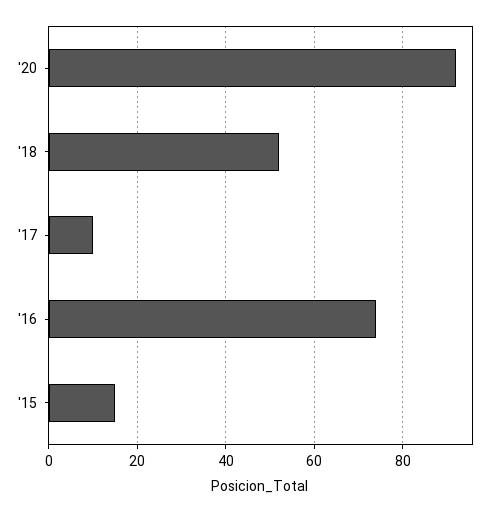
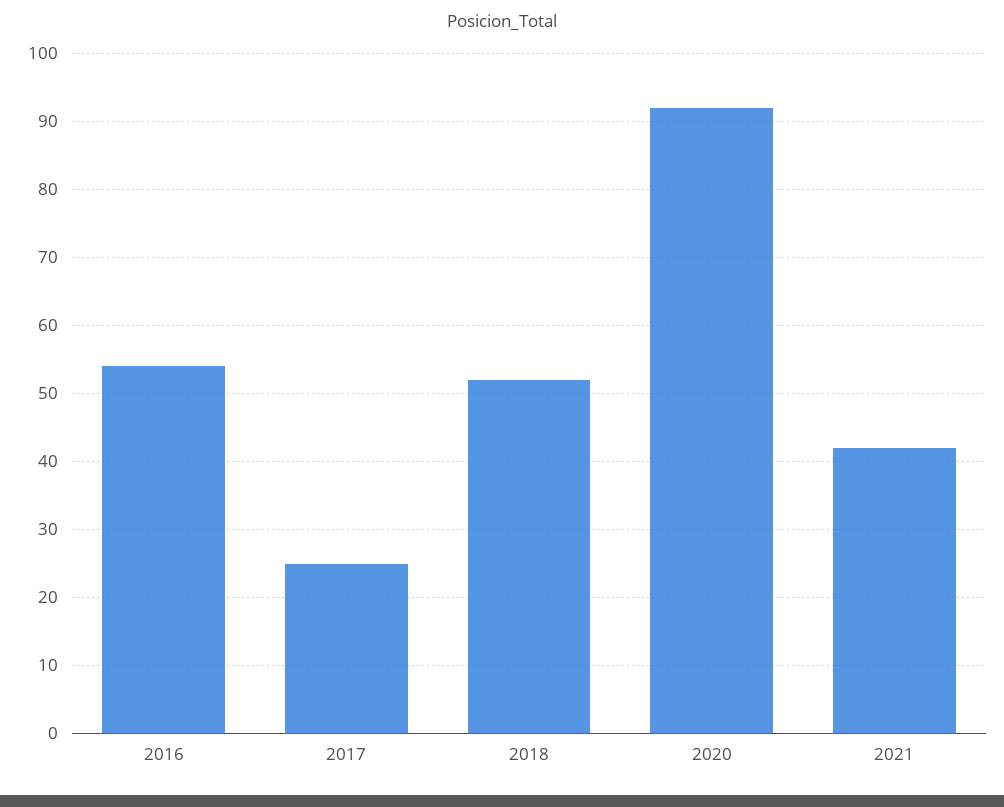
'17: 10 -> 25
'16: 75 -> 54
'15: 15 -> none
2021: none -> 42

